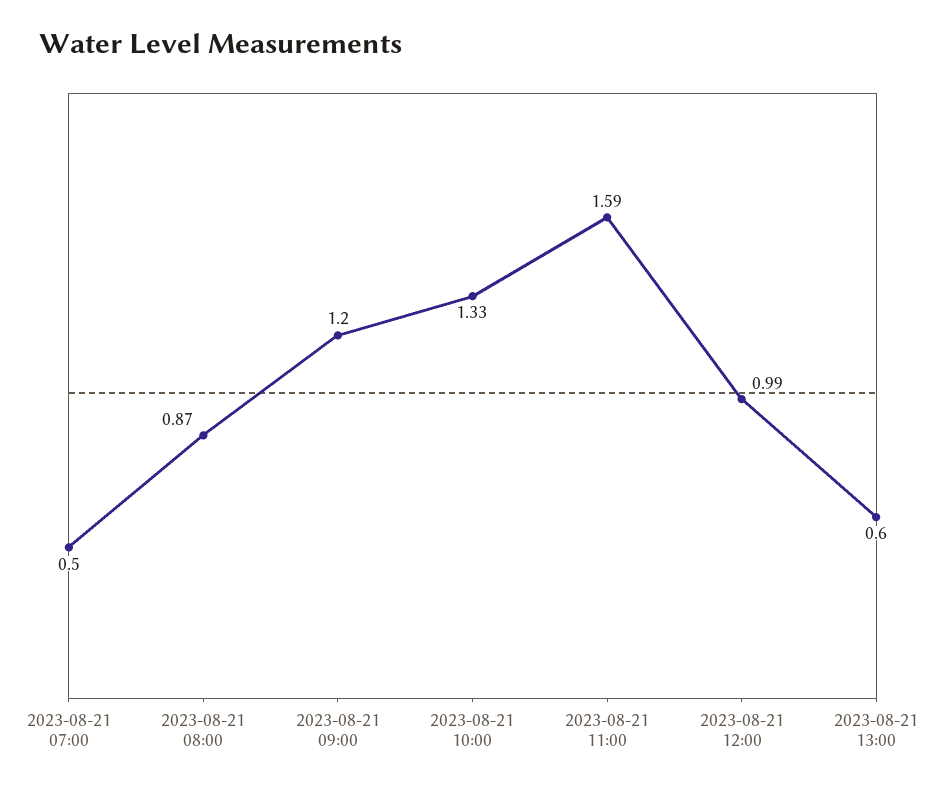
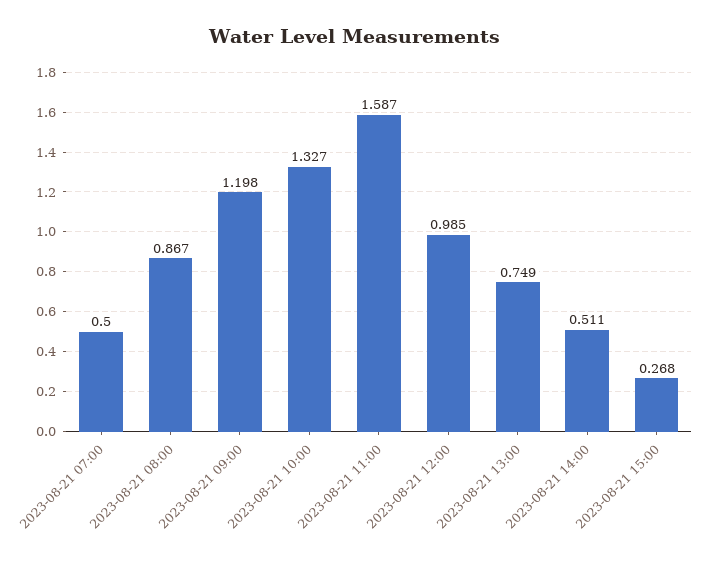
2023-08-21 13:00: 0.6 -> 0.749
2023-08-21 14:00: none -> 0.511
2023-08-21 15:00: none -> 0.268

